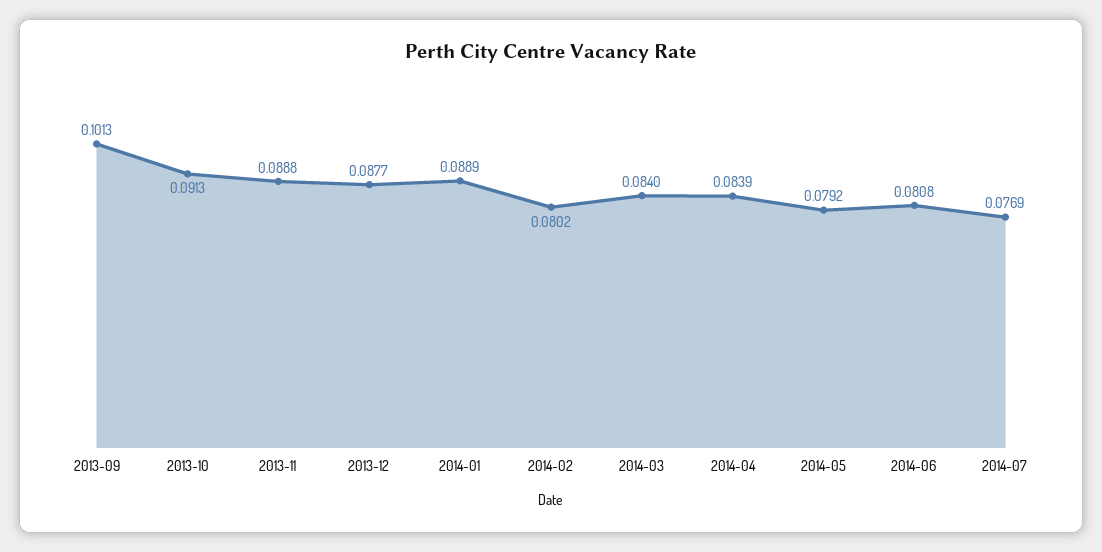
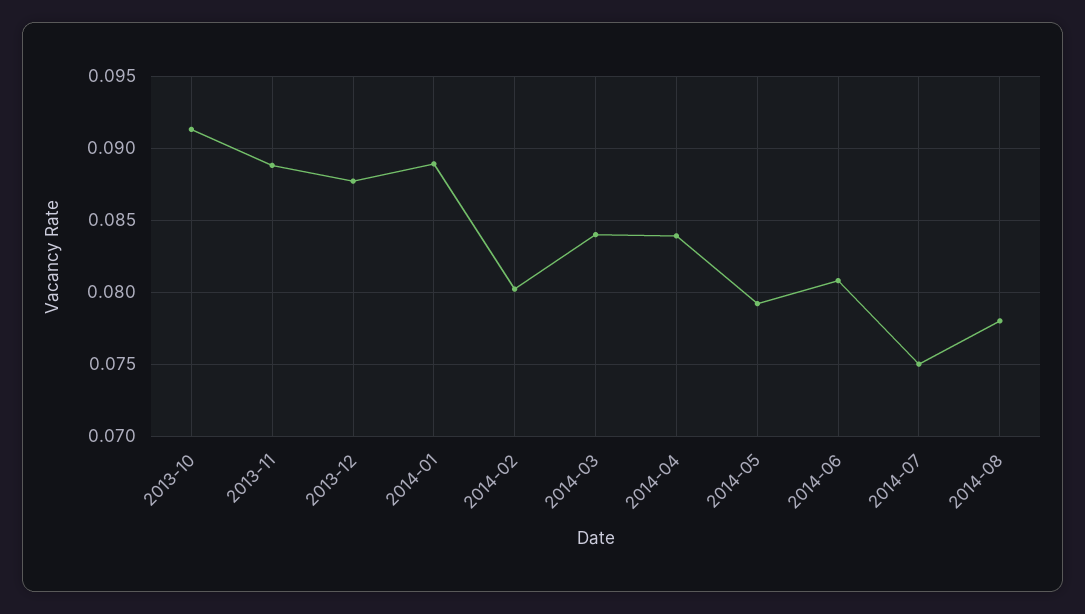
2013-09: 0.1013 -> none
2014-07: 0.0769 -> 0.075
2014-08: none -> 0.078

